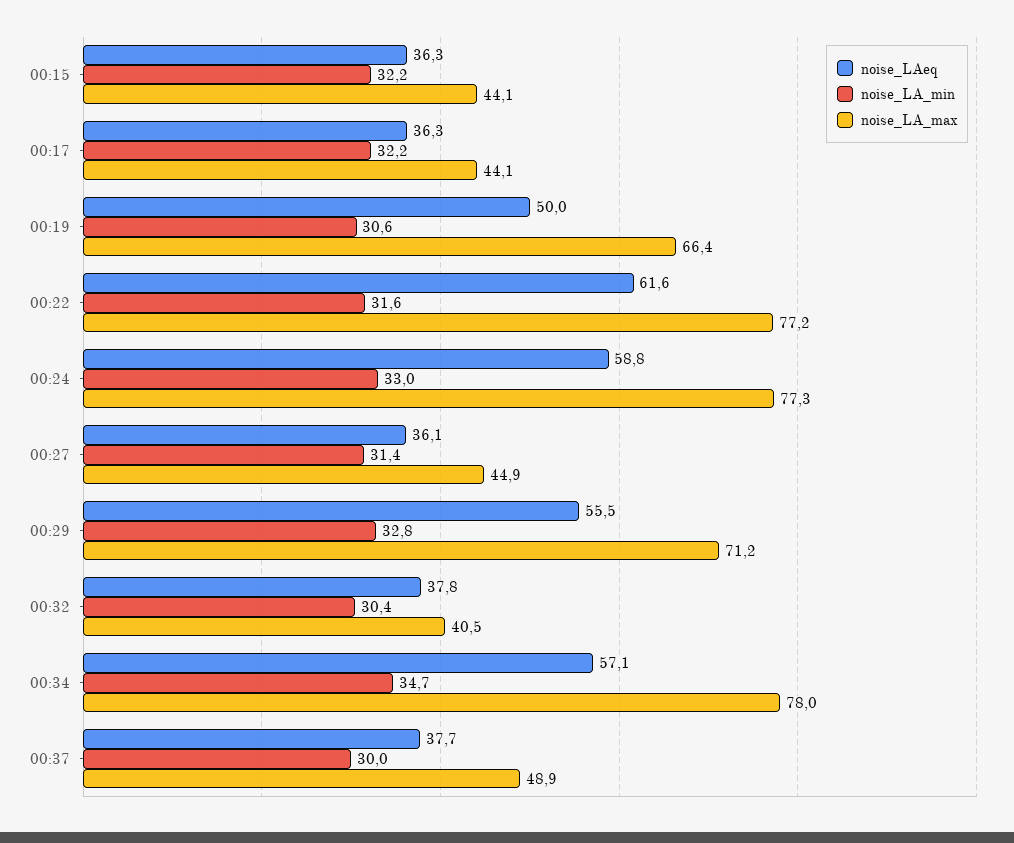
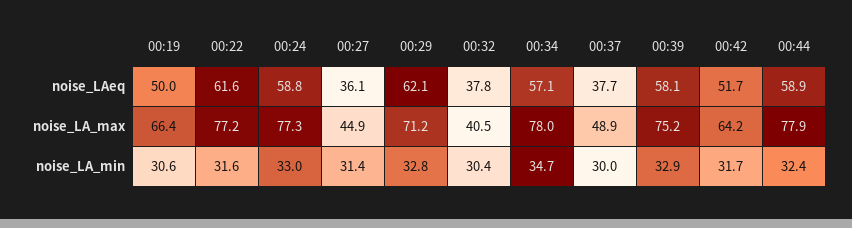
noise_LAeq, 00:15: 36.3 -> none
noise_LA_min, 00:15: 32.2 -> none
noise_LA_max, 00:15: 44.1 -> none
noise_LAeq, 00:17: 36.3 -> none
noise_LA_min, 00:17: 32.2 -> none
noise_LA_max, 00:17: 44.1 -> none
noise_LAeq, 00:29: 55.5 -> 62.1
noise_LAeq, 00:39: none -> 58.1
noise_LAeq, 00:42: none -> 51.7
noise_LAeq, 00:44: none -> 58.9
noise_LA_max, 00:39: none -> 75.2
noise_LA_max, 00:42: none -> 64.2
noise_LA_max, 00:44: none -> 77.9
noise_LA_min, 00:39: none -> 32.9
noise_LA_min, 00:42: none -> 31.7
noise_LA_min, 00:44: none -> 32.4

